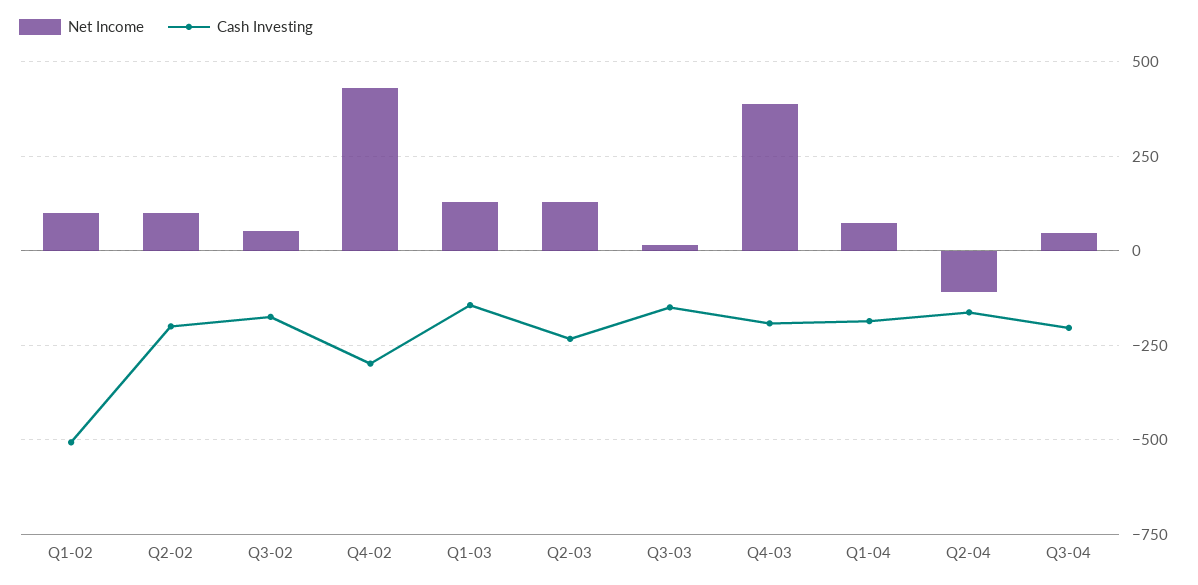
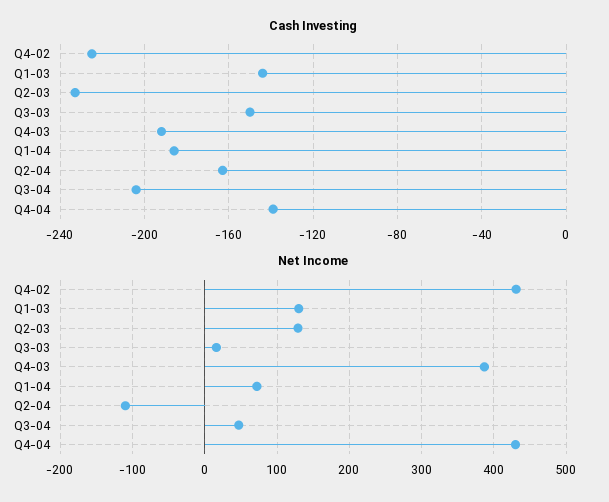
Net Income, Q1-02: 100 -> none
Cash Investing, Q1-02: -500 -> none
Net Income, Q2-02: 100 -> none
Cash Investing, Q2-02: -200 -> none
Net Income, Q3-02: 50 -> none
Cash Investing, Q3-02: -175 -> none
Cash Investing, Q4-02: -300 -> -225
Cash Investing, Q4-04: none -> -140
Net Income, Q4-04: none -> 430

